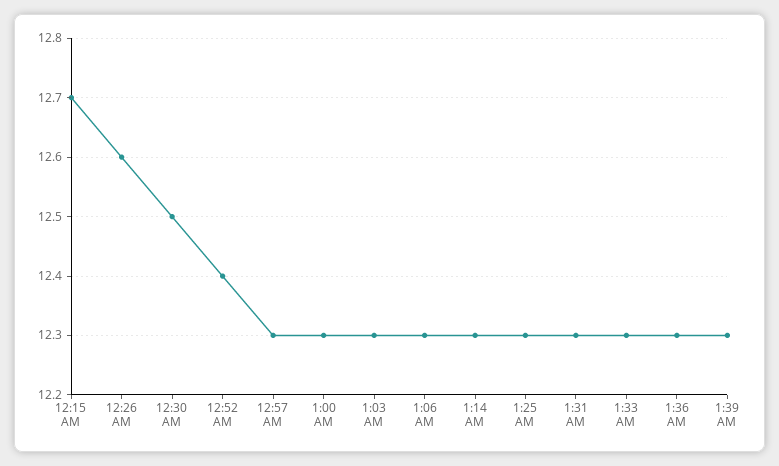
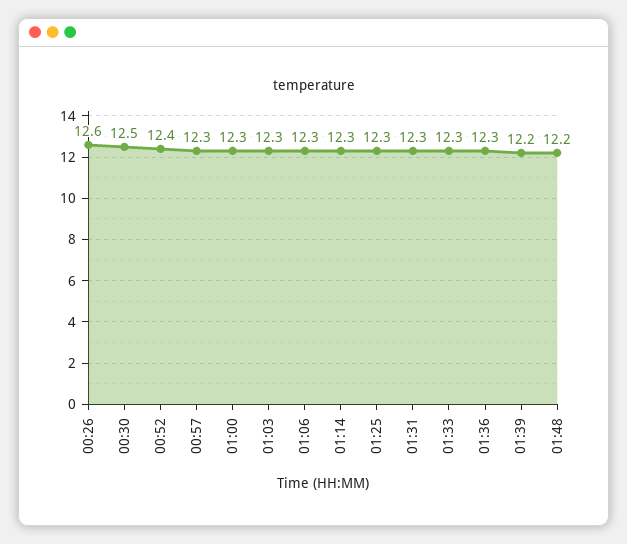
12:15 AM: 12.7 -> none
1:39 AM: 12.3 -> 12.2
01:48: none -> 12.2

